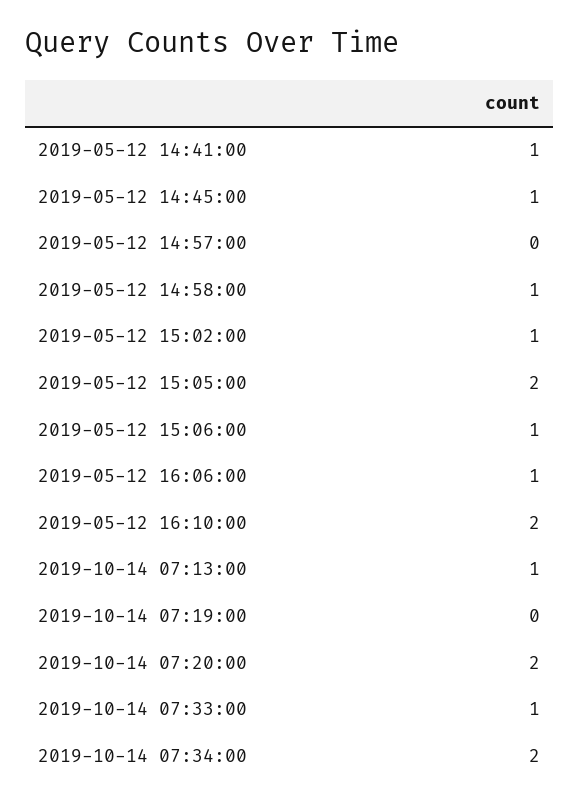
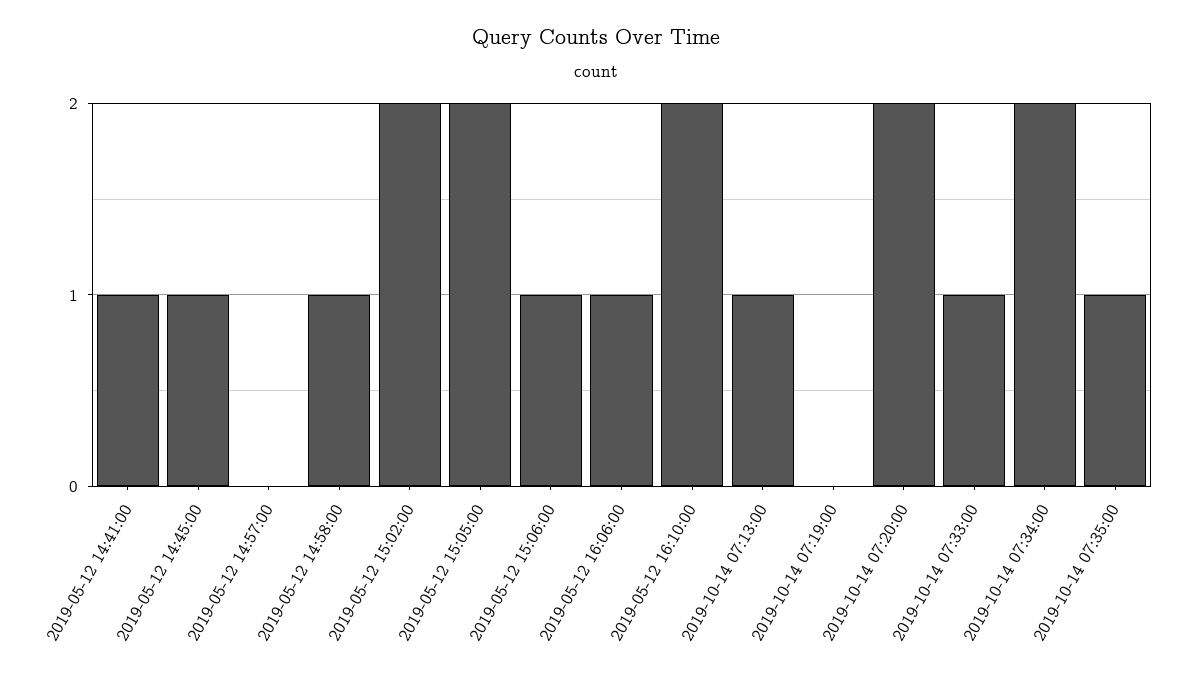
2019-05-12 15:02:00: 1 -> 2
2019-10-14 07:35:00: none -> 1

